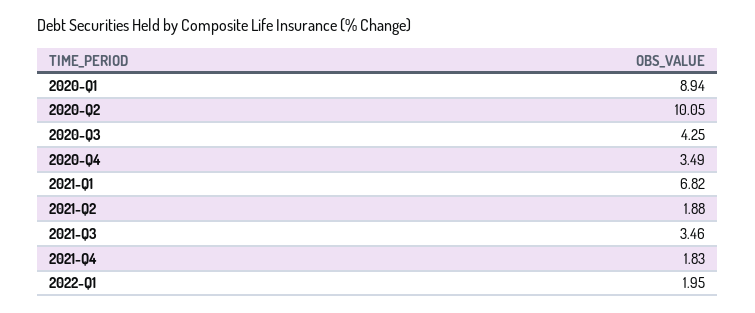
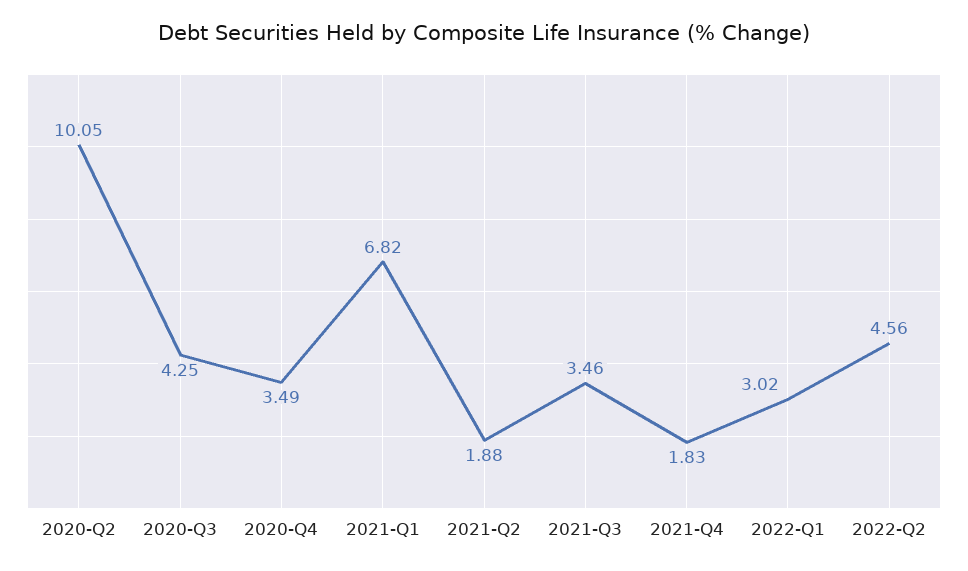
2020-Q1: 8.94 -> none
2022-Q1: 1.95 -> 3.02
2022-Q2: none -> 4.56

